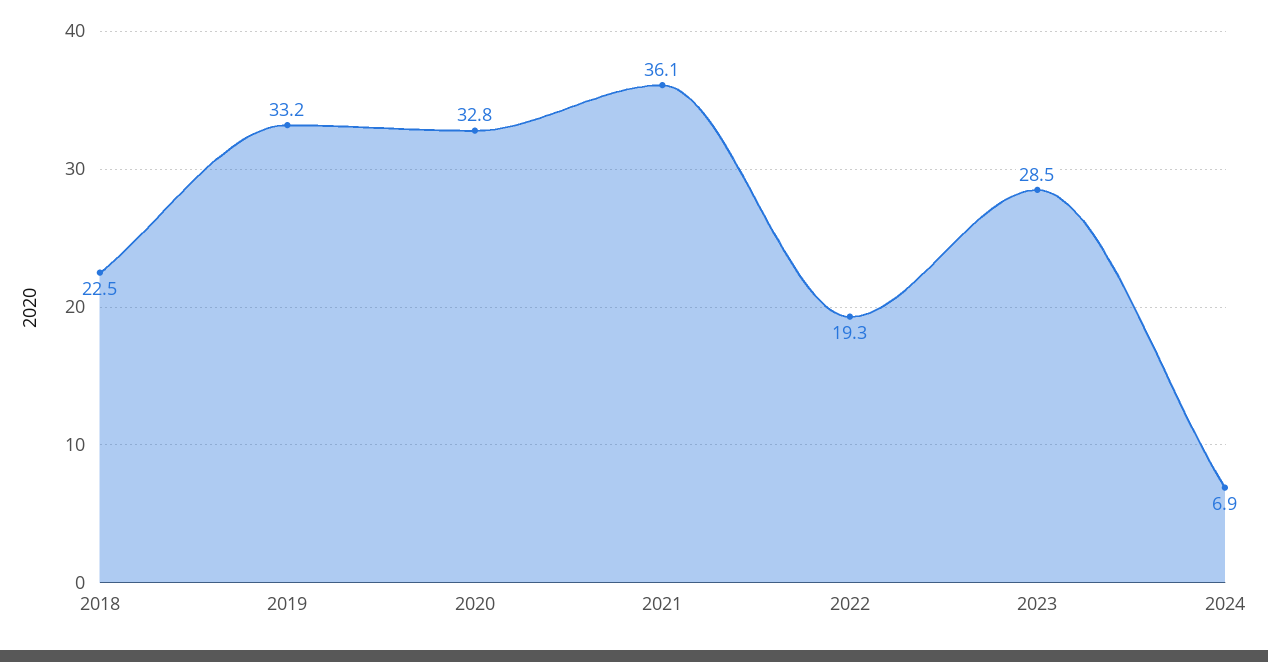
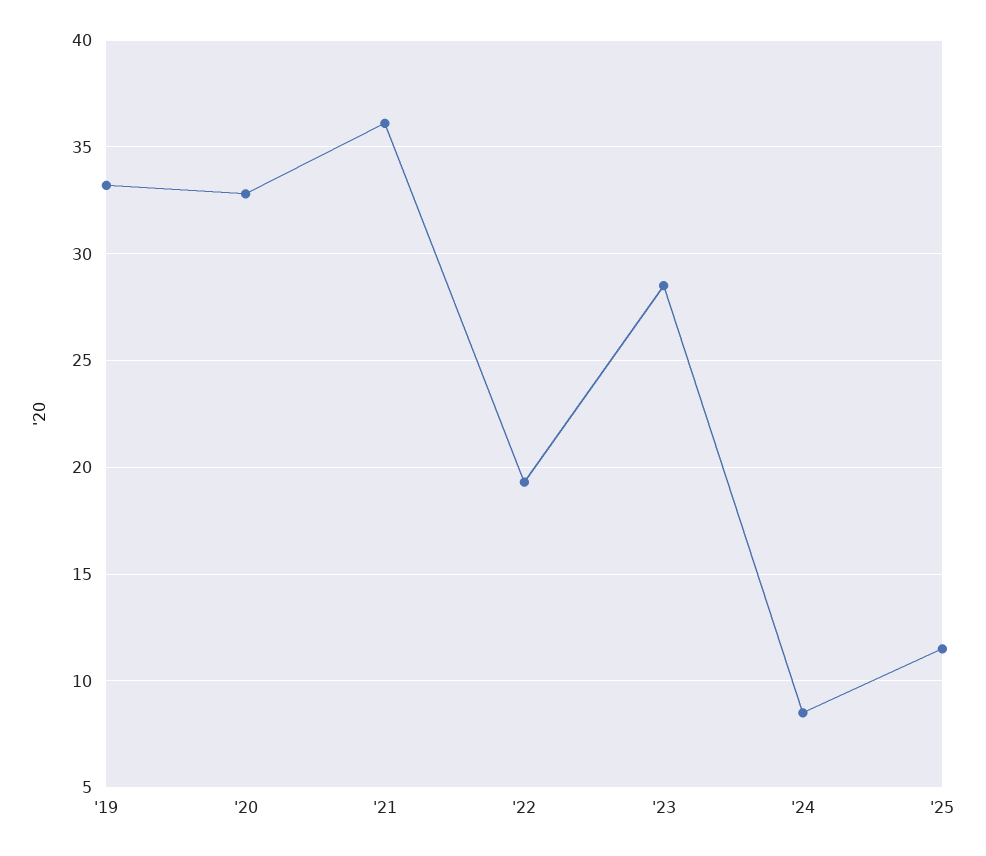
2018: 22.5 -> none
2024: 6.9 -> 8.5
'25: none -> 11.5

